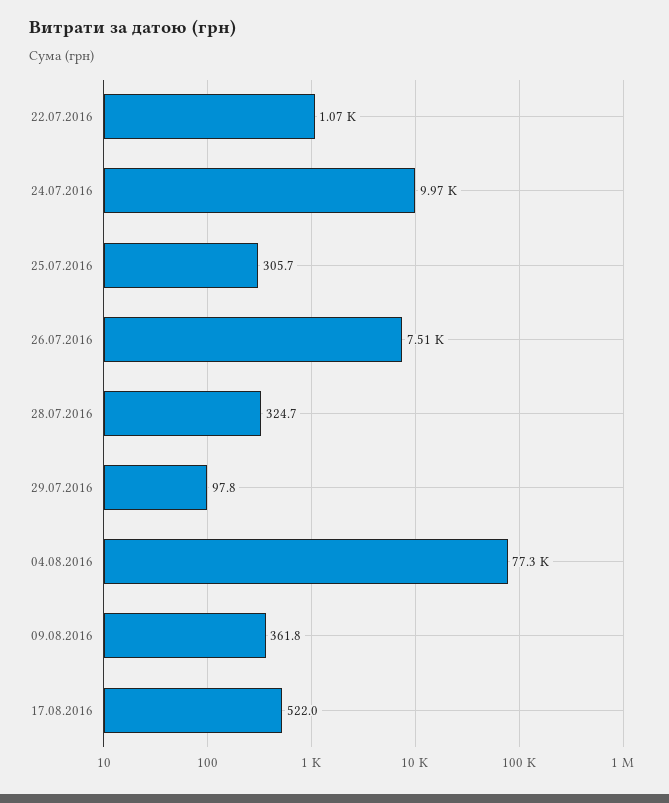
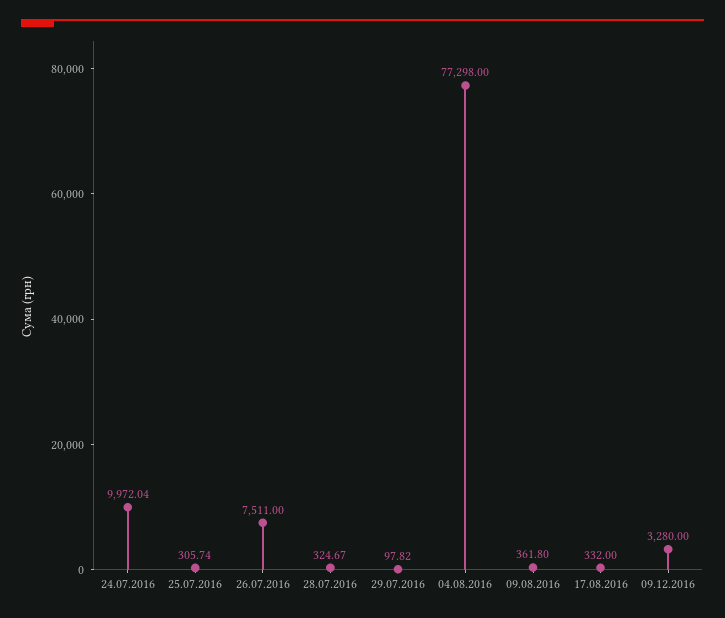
22.07.2016: 1070 -> none
17.08.2016: 522 -> 332
09.12.2016: none -> 3280

